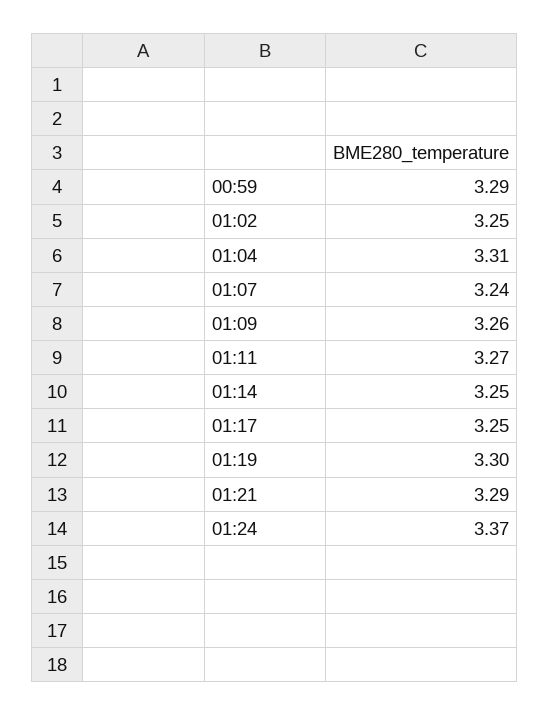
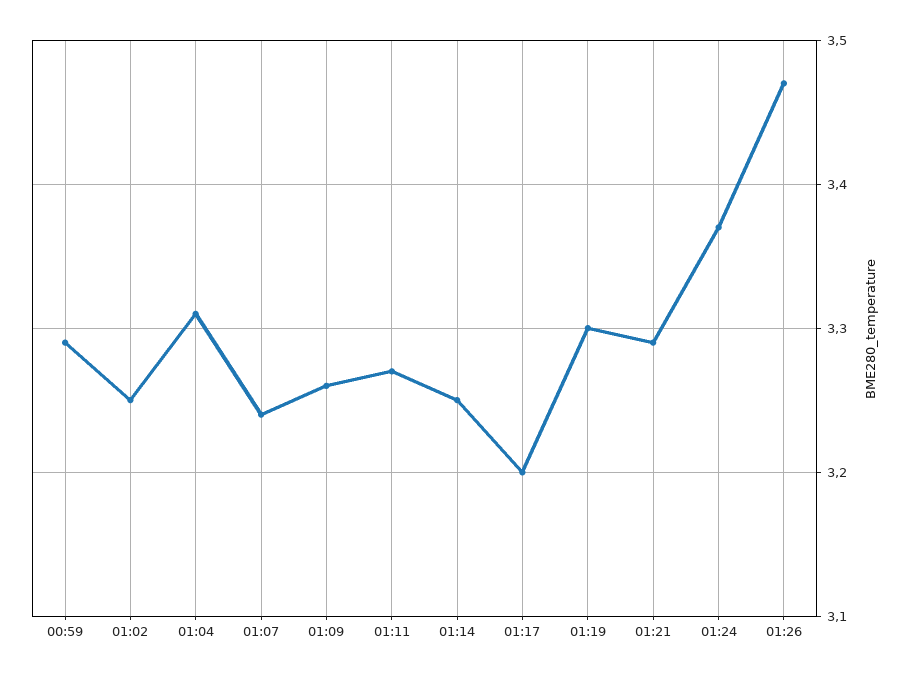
01:17: 3.25 -> 3.2
01:26: none -> 3.47

